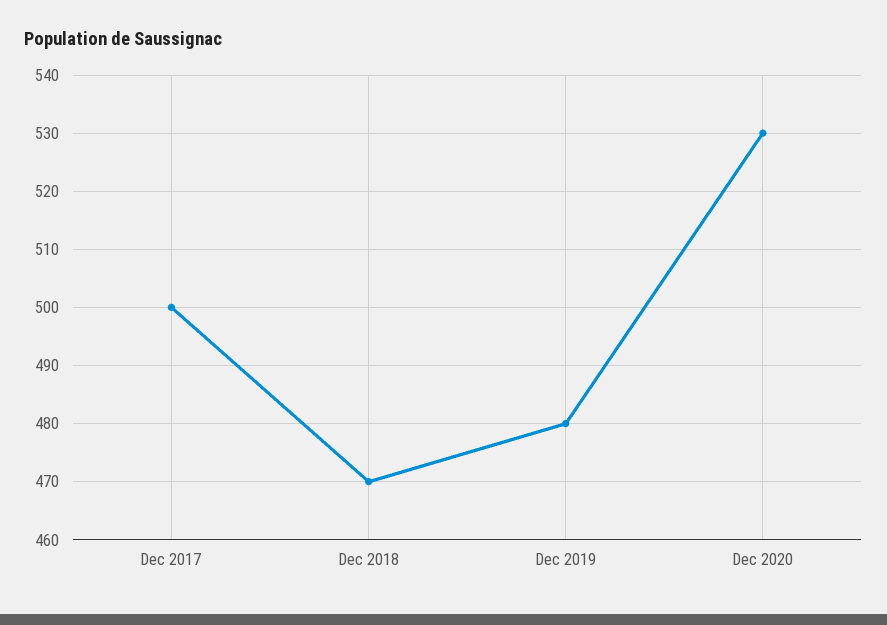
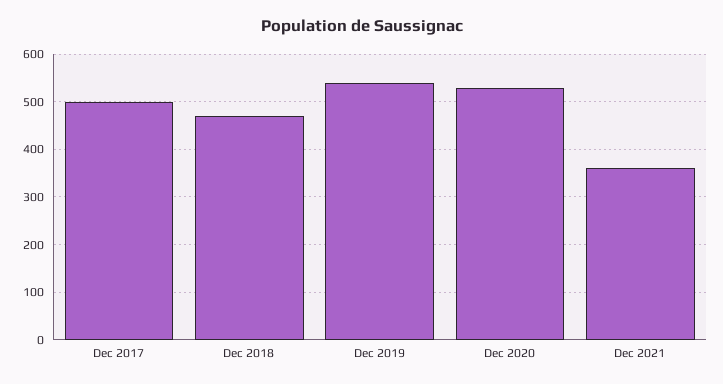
Dec 2019: 480 -> 540
Dec 2021: none -> 360

